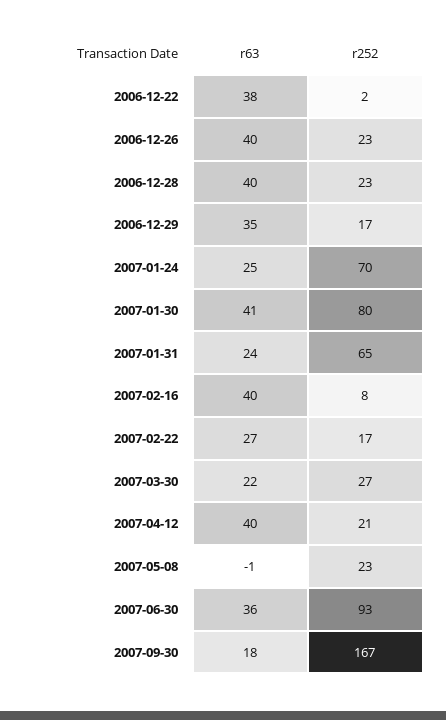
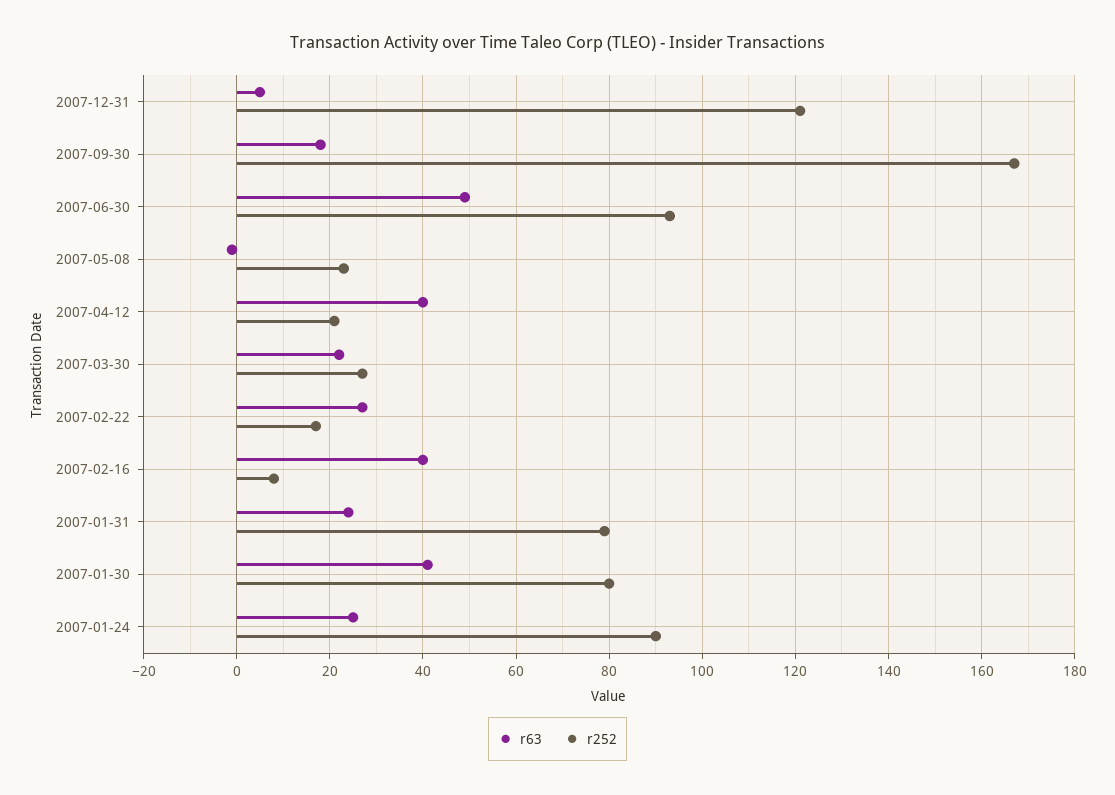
r63, 2006-12-22: 38 -> none
r252, 2006-12-22: 2 -> none
r63, 2006-12-26: 40 -> none
r252, 2006-12-26: 23 -> none
r63, 2006-12-28: 40 -> none
r252, 2006-12-28: 23 -> none
r63, 2006-12-29: 35 -> none
r252, 2006-12-29: 17 -> none
r252, 2007-01-24: 70 -> 90
r252, 2007-01-31: 65 -> 80
r63, 2007-06-30: 36 -> 50
r63, 2007-12-31: none -> 5
r252, 2007-12-31: none -> 120

